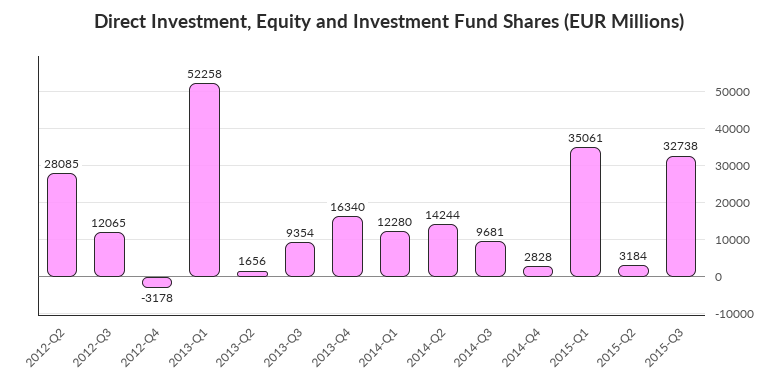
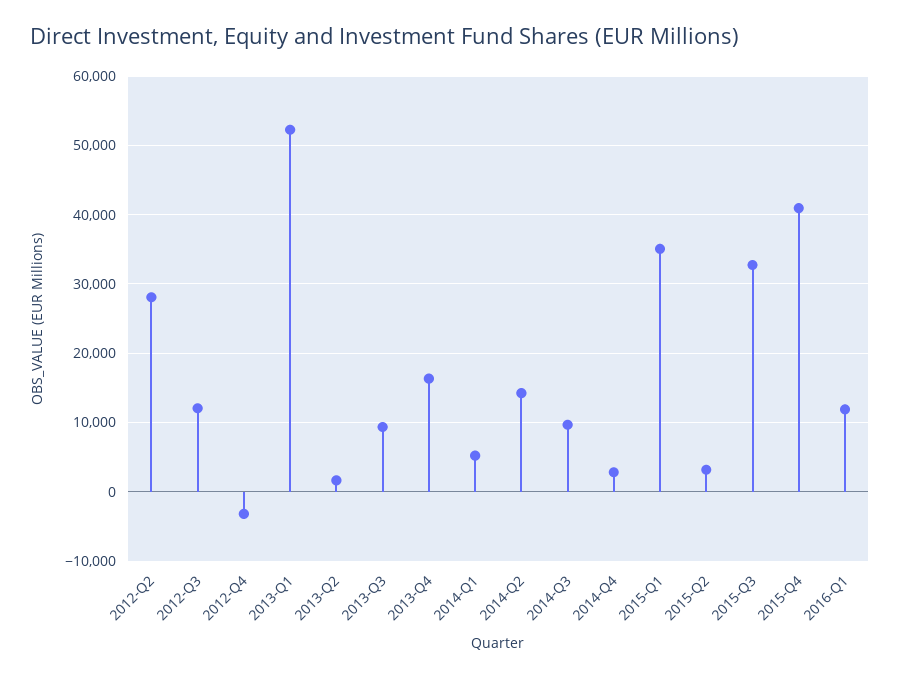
2014-Q1: 12280 -> 5000
2015-Q4: none -> 41000
2016-Q1: none -> 12000

